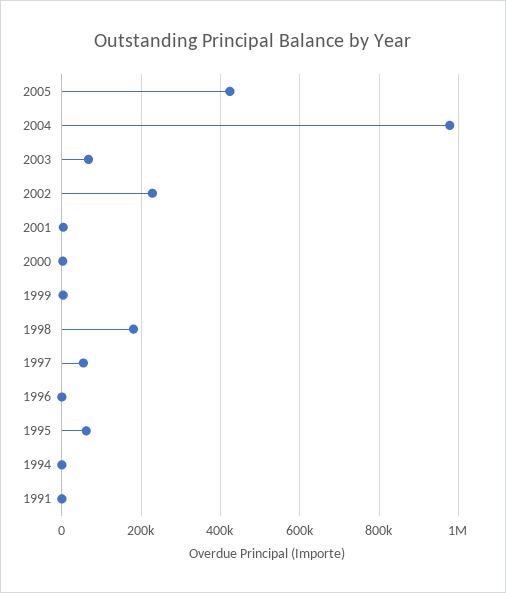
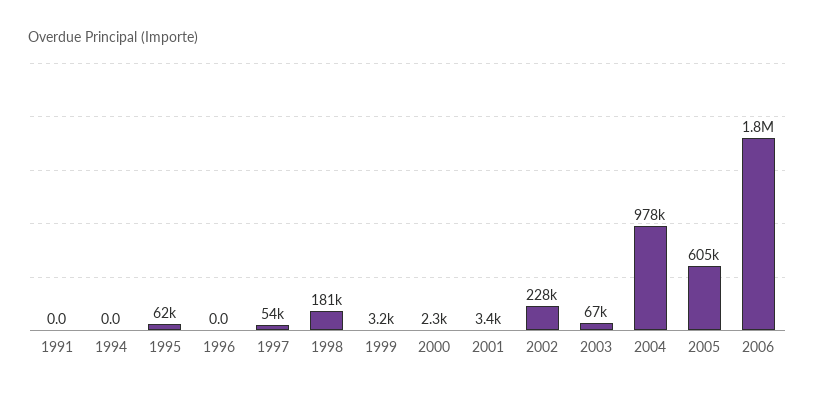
2005: 420000 -> 605000
2006: none -> 1800000

